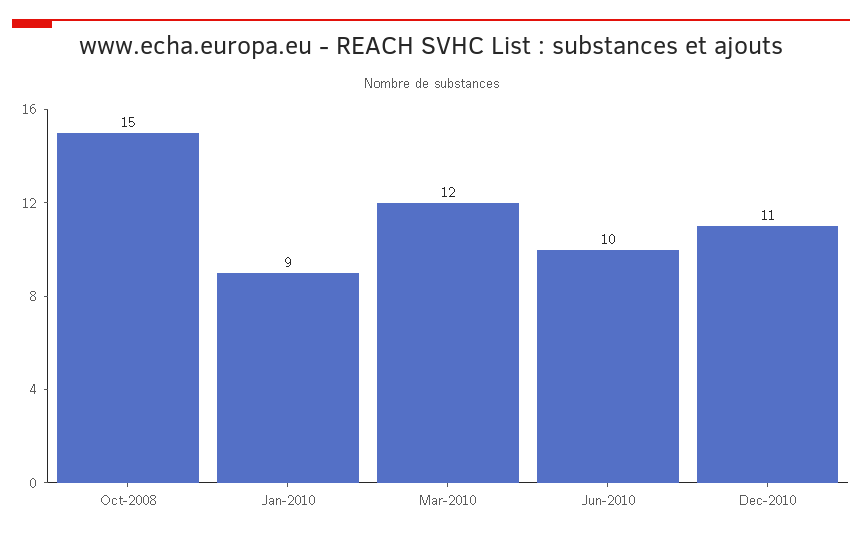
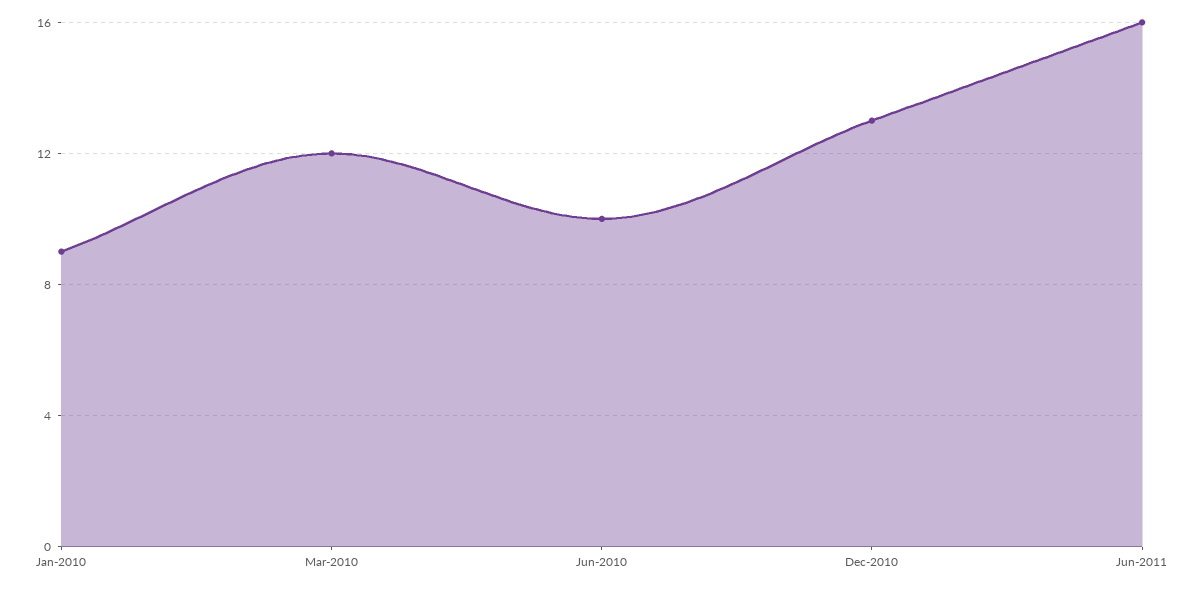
Oct-2008: 15 -> none
Dec-2010: 11 -> 13
Jun-2011: none -> 16

